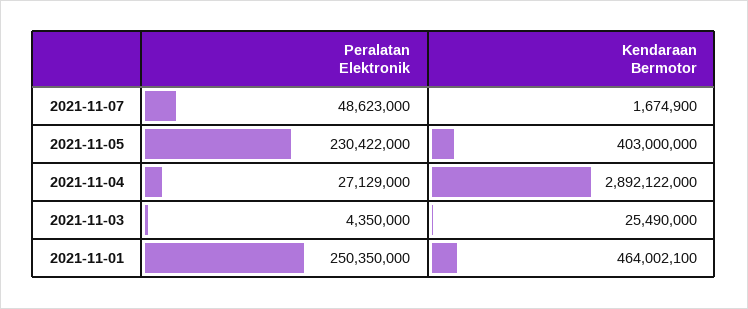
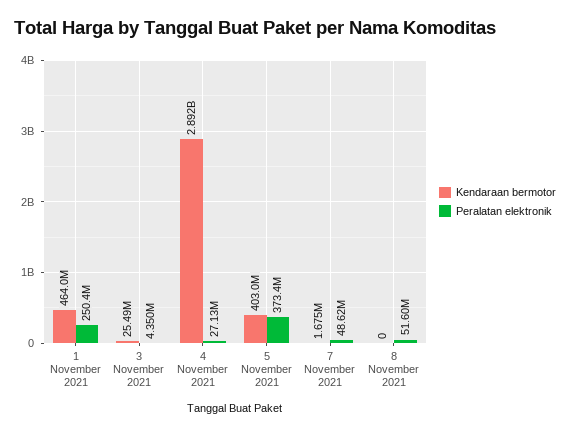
Peralatan Elektronik, 2021-11-05: 230422000 -> 373400000
Kendaraan Bermotor, 8 November 2021: none -> 0
Peralatan Elektronik, 8 November 2021: none -> 51600000

